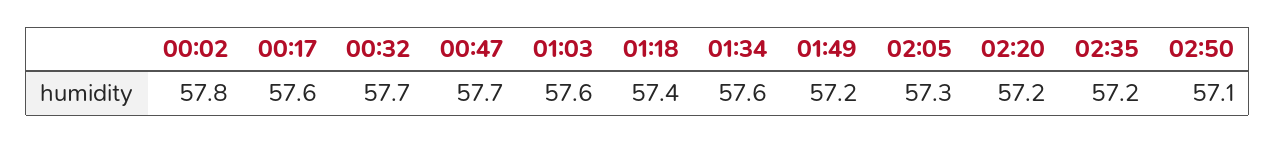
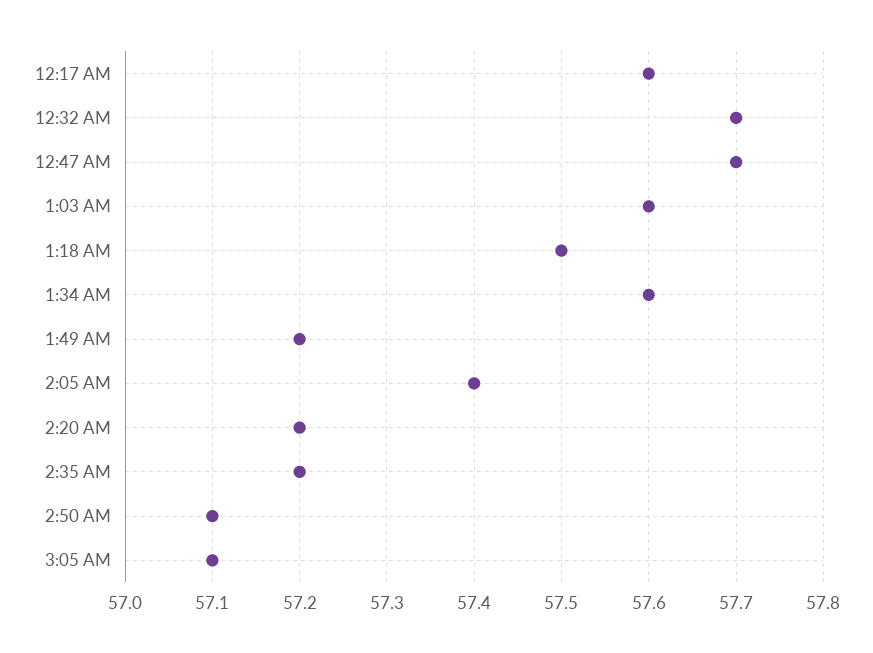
00:02: 57.8 -> none
01:18: 57.4 -> 57.5
02:05: 57.3 -> 57.4
3:05 AM: none -> 57.1

